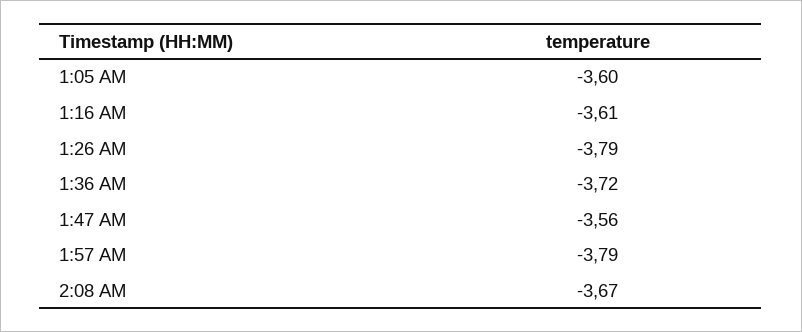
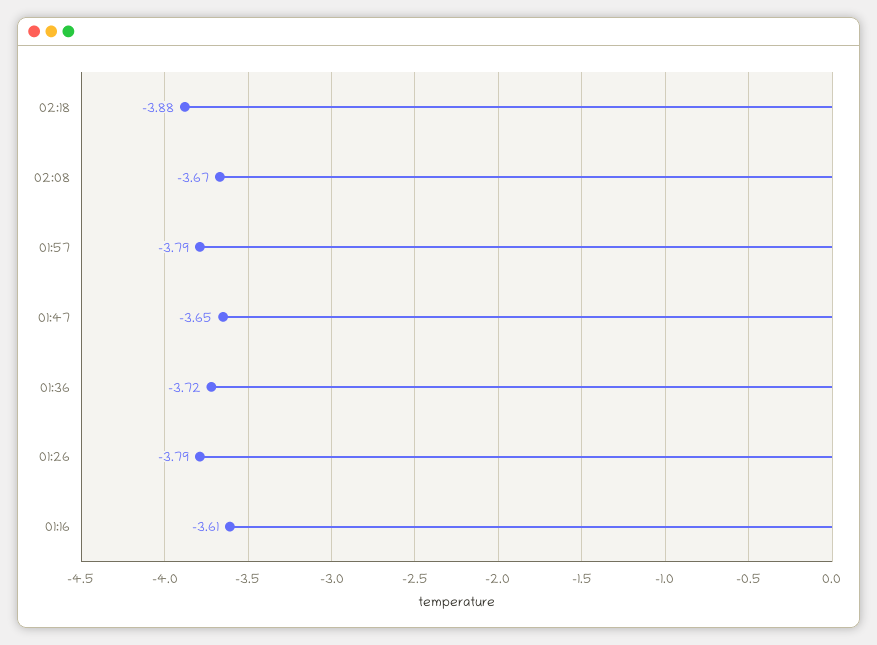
1:05 AM: -3.6 -> none
1:47 AM: -3.56 -> -3.65
02:18: none -> -3.88

